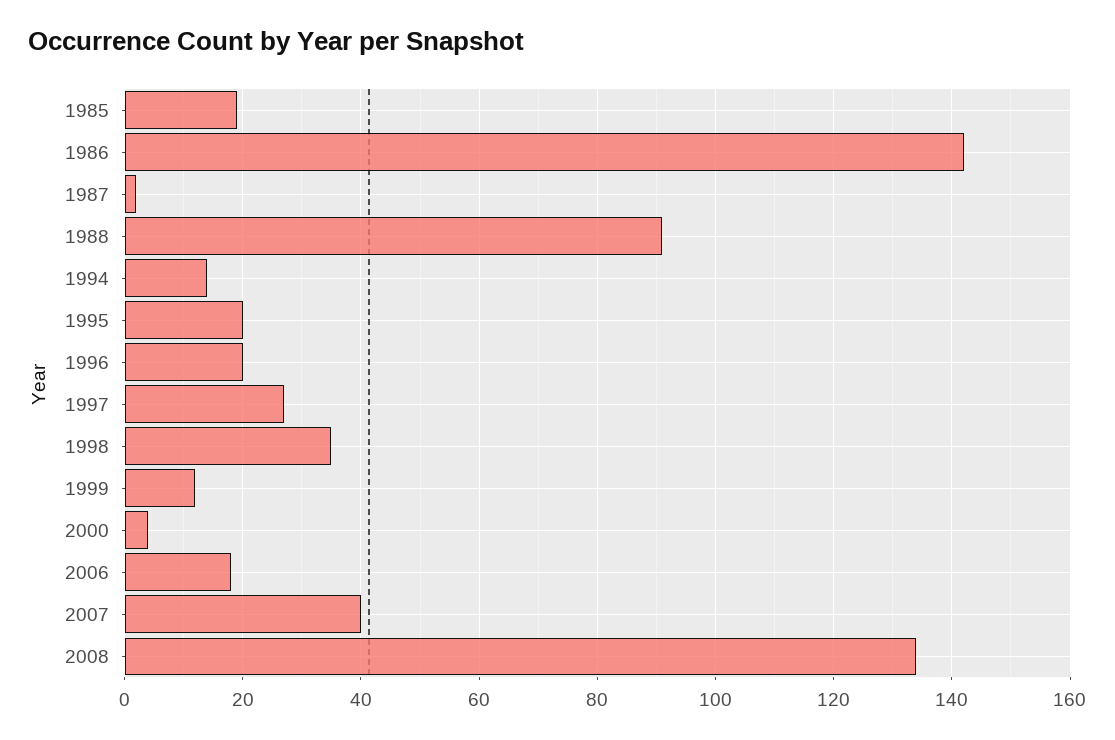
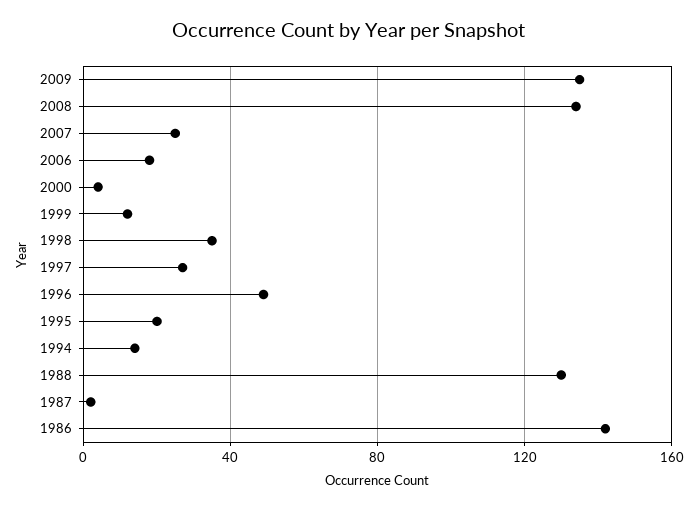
1985: 20 -> none
1988: 90 -> 130
1996: 20 -> 50
2007: 40 -> 25
2009: none -> 135

